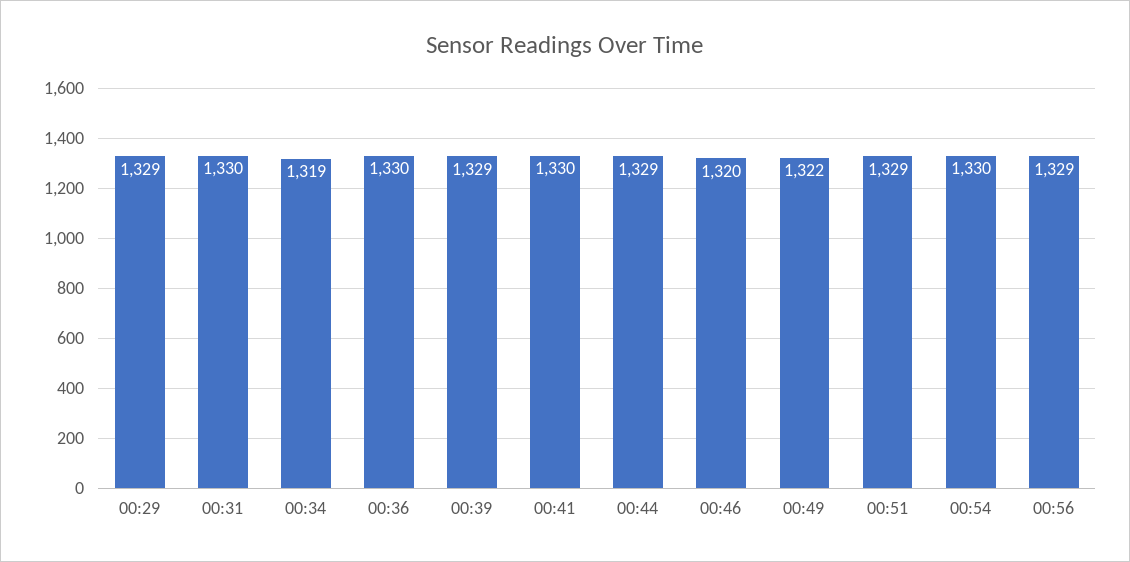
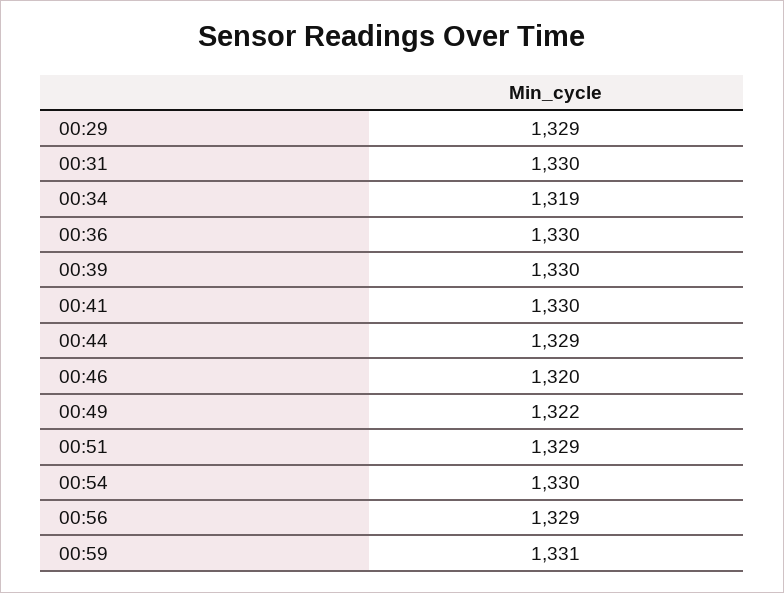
00:39: 1329 -> 1330
00:59: none -> 1331

